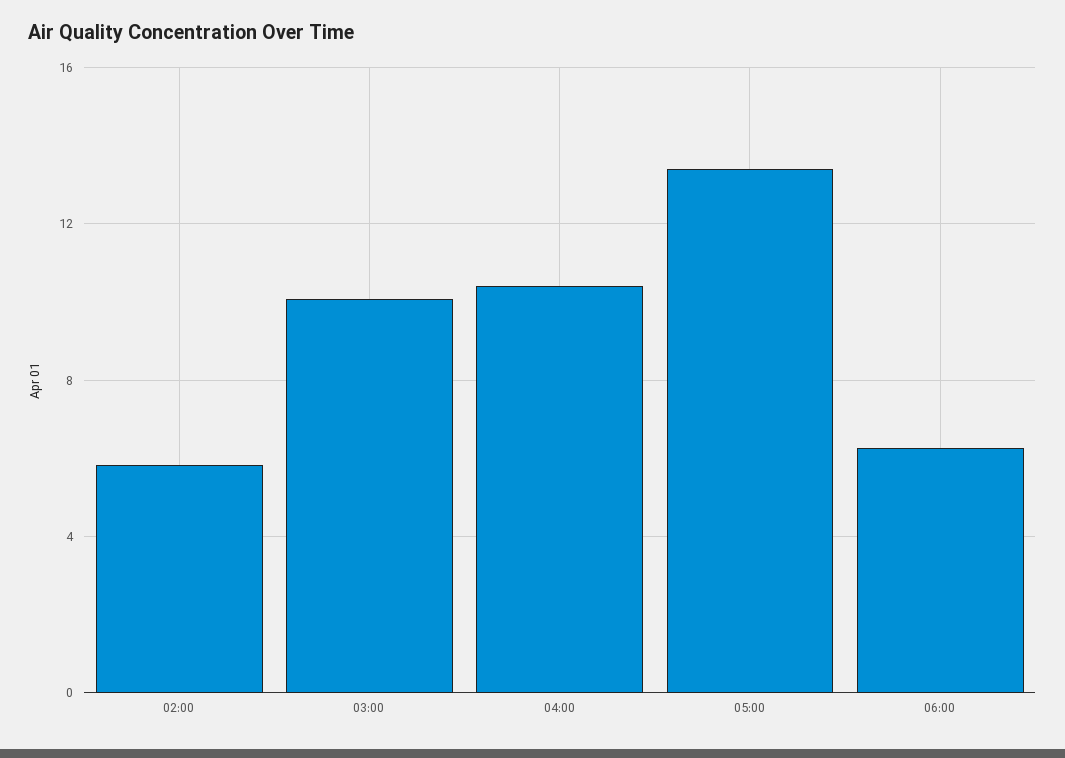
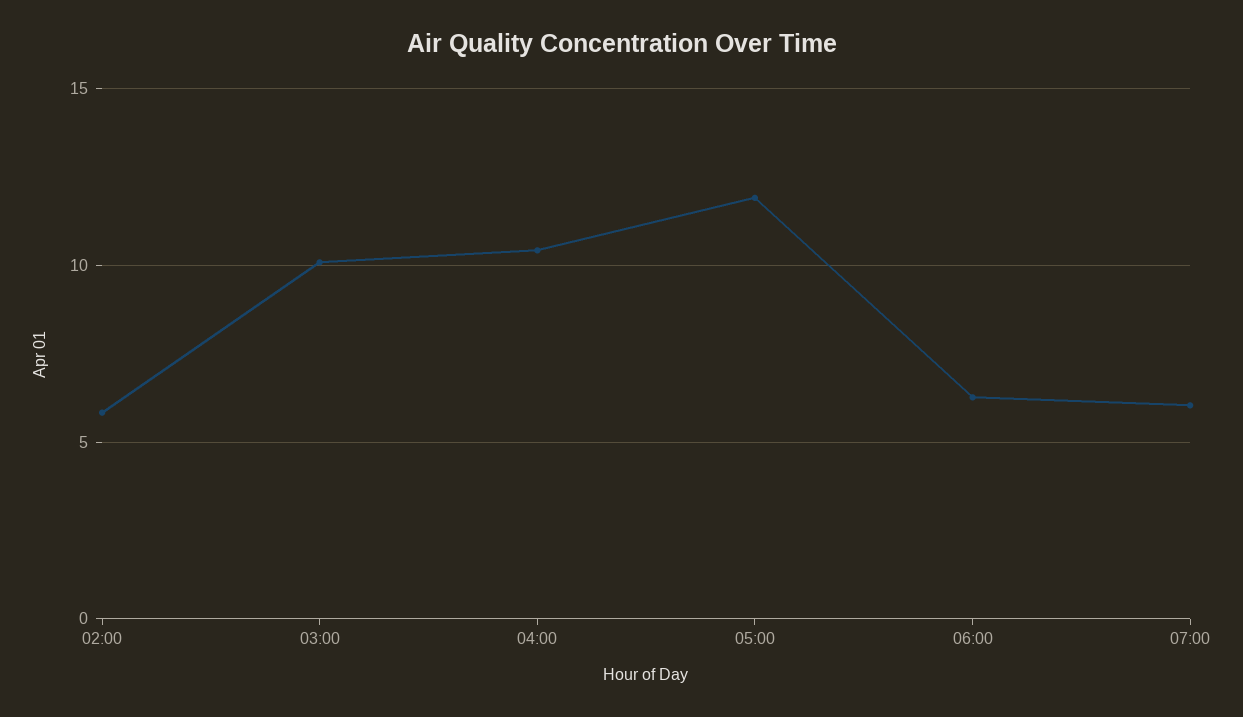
05:00: 13.5 -> 12
07:00: none -> 6

